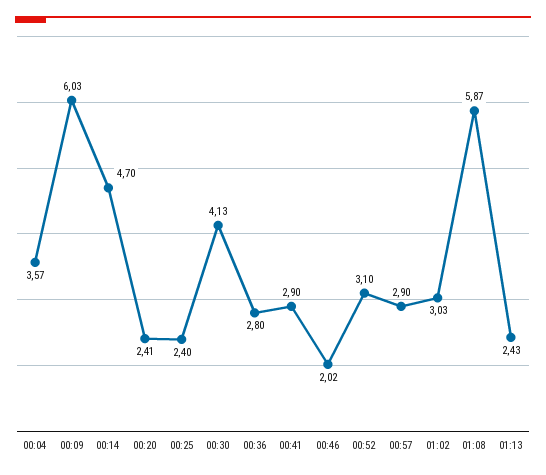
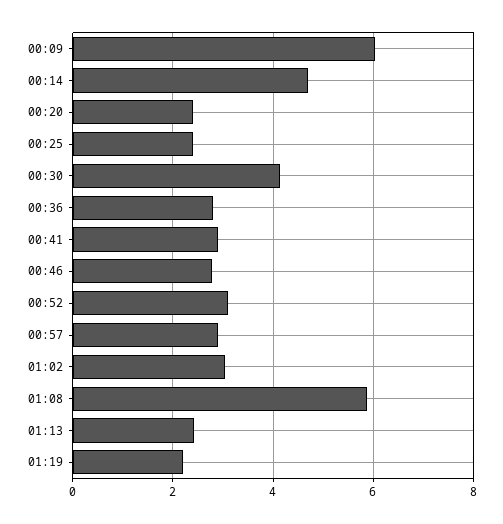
00:04: 3.57 -> none
00:46: 2.02 -> 2.8
01:19: none -> 2.2

